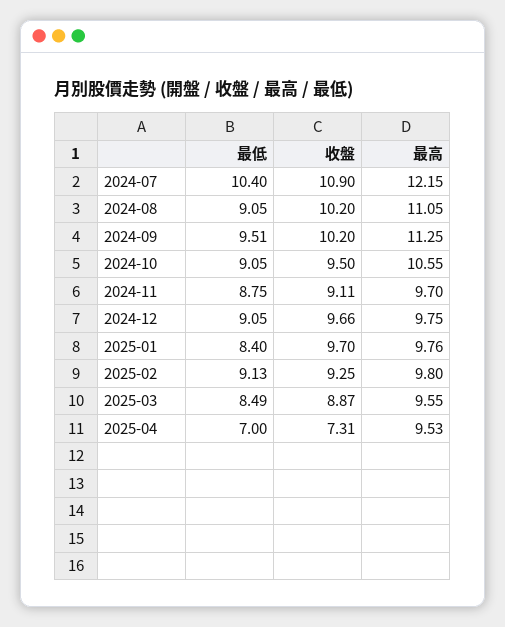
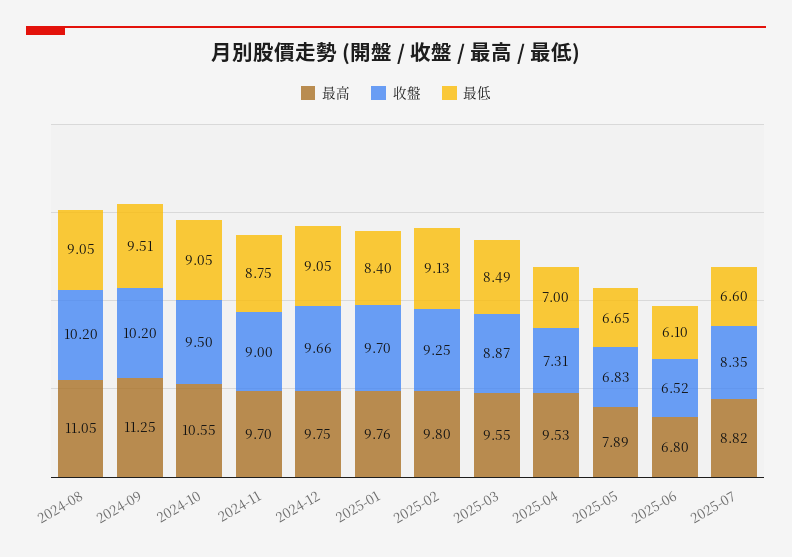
最低, 2024-07: 10.4 -> none
收盤, 2024-07: 10.9 -> none
最高, 2024-07: 12.15 -> none
收盤, 2024-11: 9.11 -> 9
最高, 2025-05: none -> 7.89
收盤, 2025-05: none -> 6.83
最低, 2025-05: none -> 6.65
最高, 2025-06: none -> 6.8
收盤, 2025-06: none -> 6.52
最低, 2025-06: none -> 6.1
最高, 2025-07: none -> 8.82
收盤, 2025-07: none -> 8.35
最低, 2025-07: none -> 6.6

